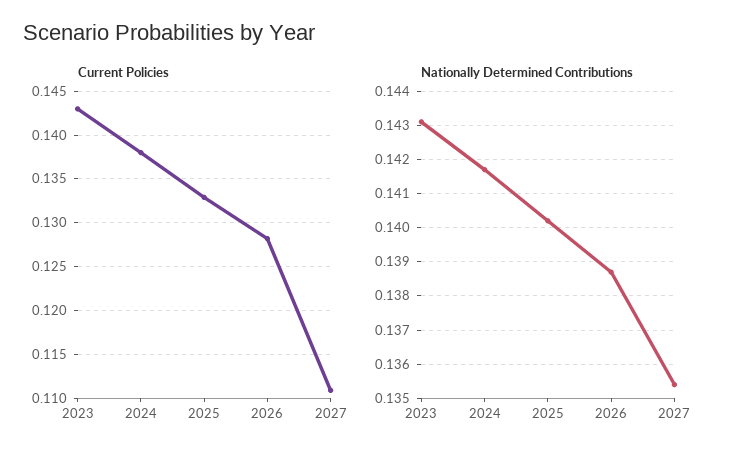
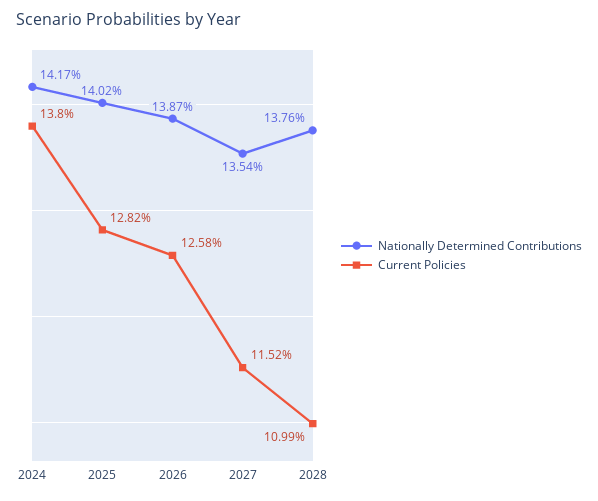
Current Policies, 2023: 0.143 -> none
Current Policies, 2025: 0.133 -> 0.1282
Current Policies, 2026: 0.128 -> 0.1258
Current Policies, 2027: 0.111 -> 0.1152
Nationally Determined Contributions, 2023: 0.143 -> none
Nationally Determined Contributions, 2028: none -> 0.1376
Current Policies, 2028: none -> 0.1099

